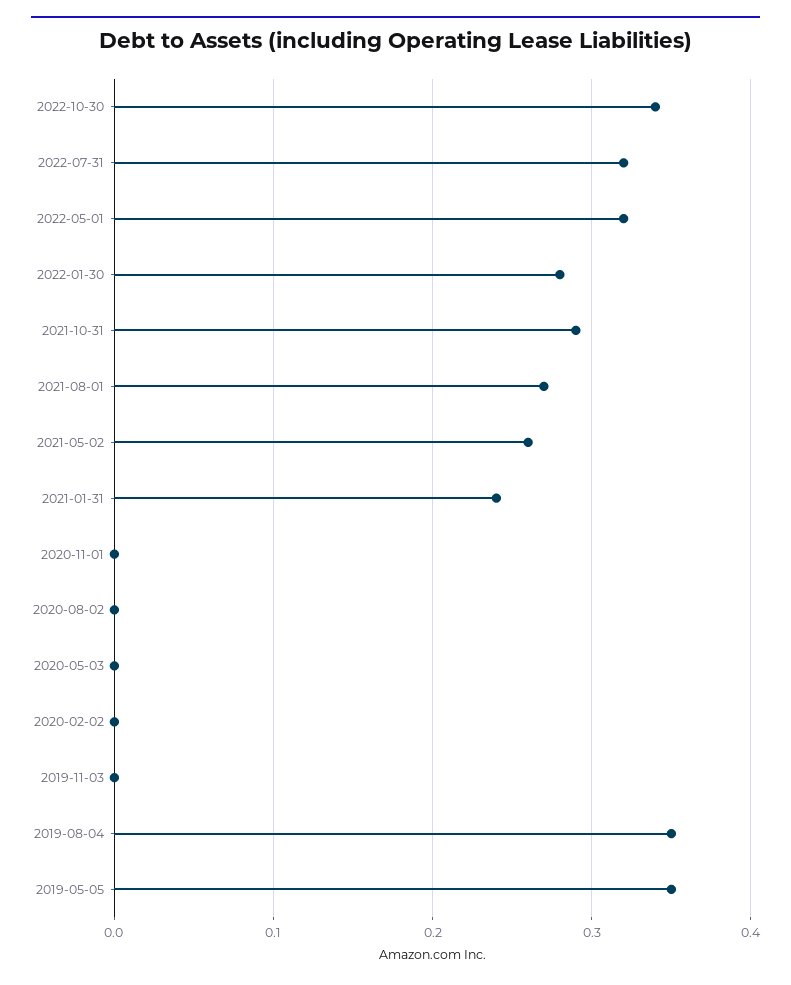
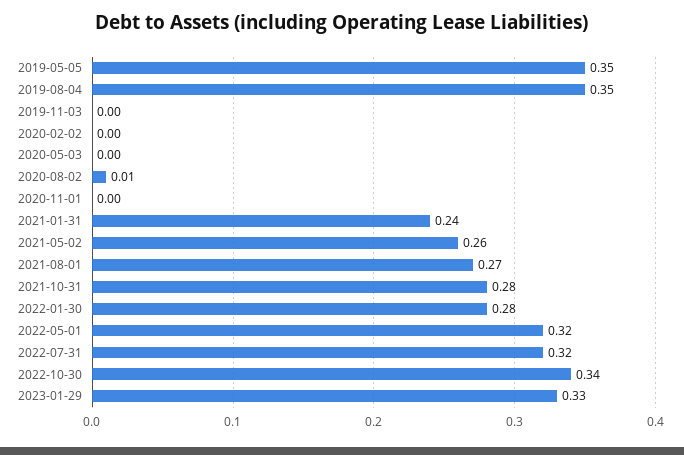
2021-10-31: 0.29 -> 0.28
2020-08-02: 0 -> 0.01
2023-01-29: none -> 0.33

